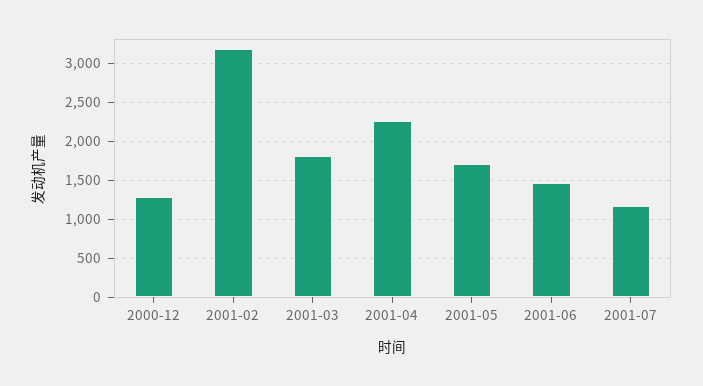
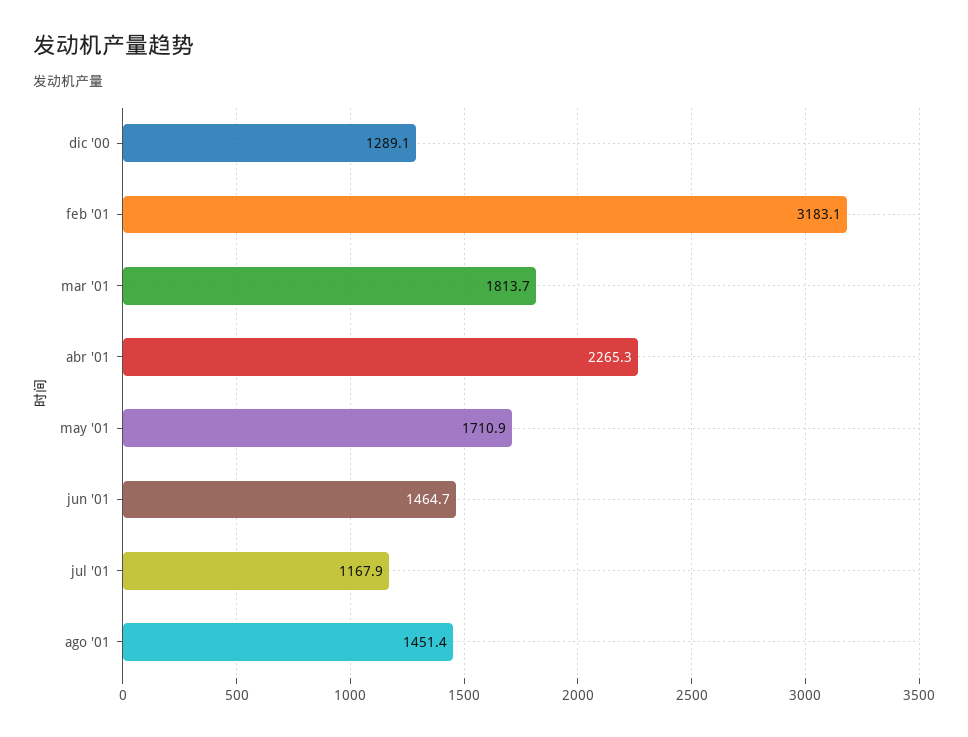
ago '01: none -> 1451.4

